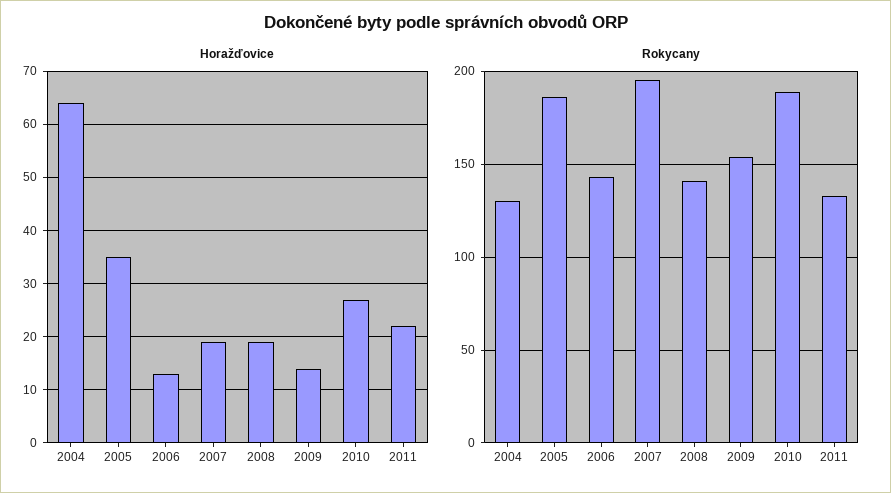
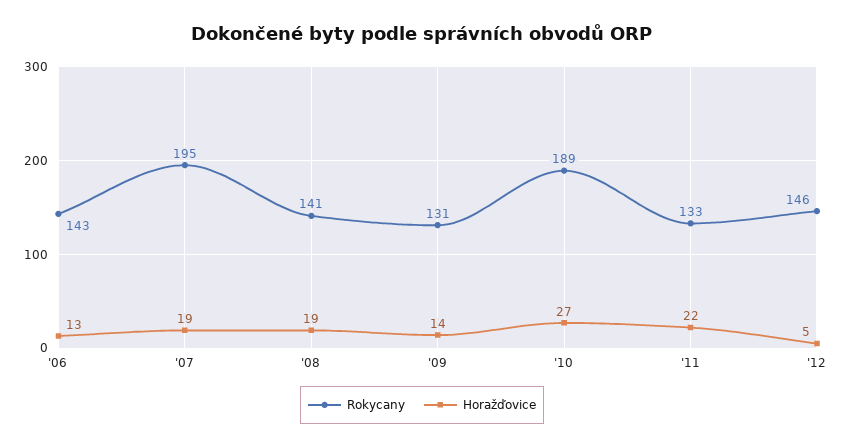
Horažďovice, 2004: 65 -> none
Horažďovice, 2005: 35 -> none
Rokycany, 2004: 130 -> none
Rokycany, 2005: 185 -> none
Rokycany, 2009: 155 -> 131
Rokycany, '12: none -> 146
Horažďovice, '12: none -> 5

